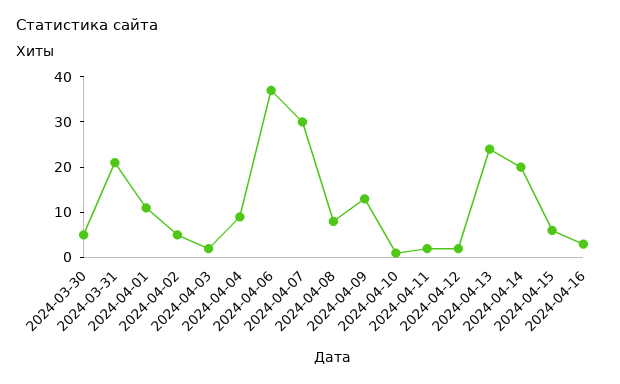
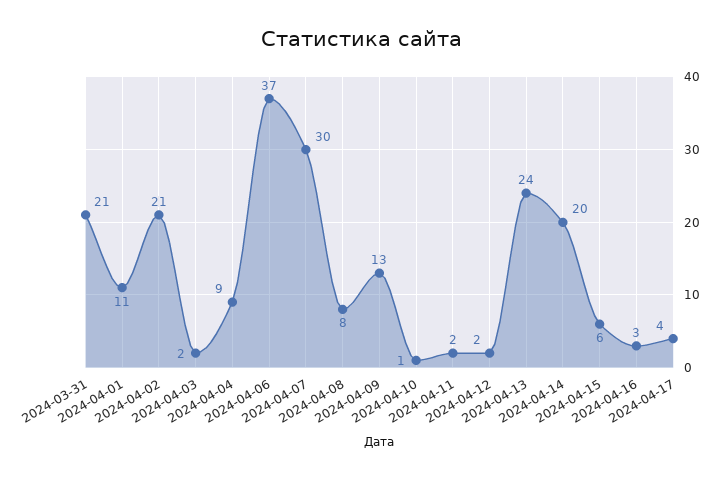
2024-03-30: 5 -> none
2024-04-02: 5 -> 21
2024-04-17: none -> 4

